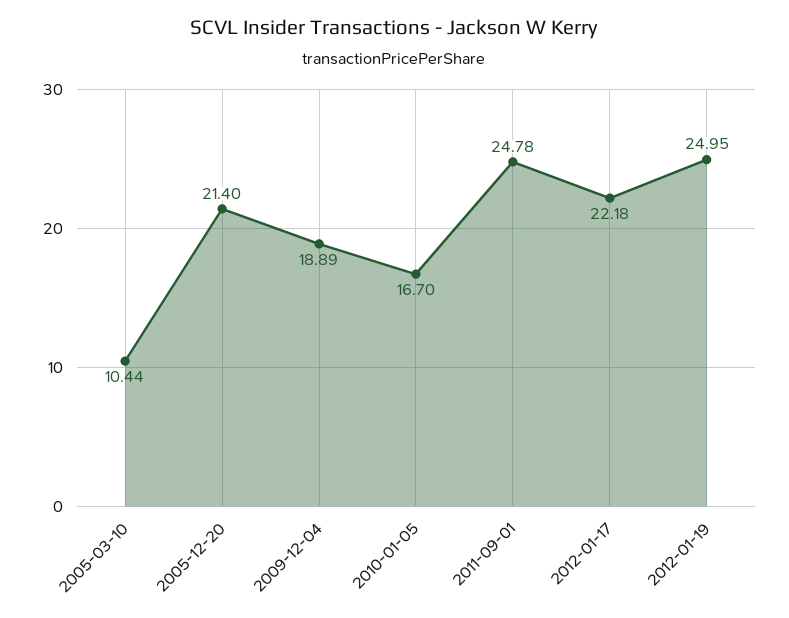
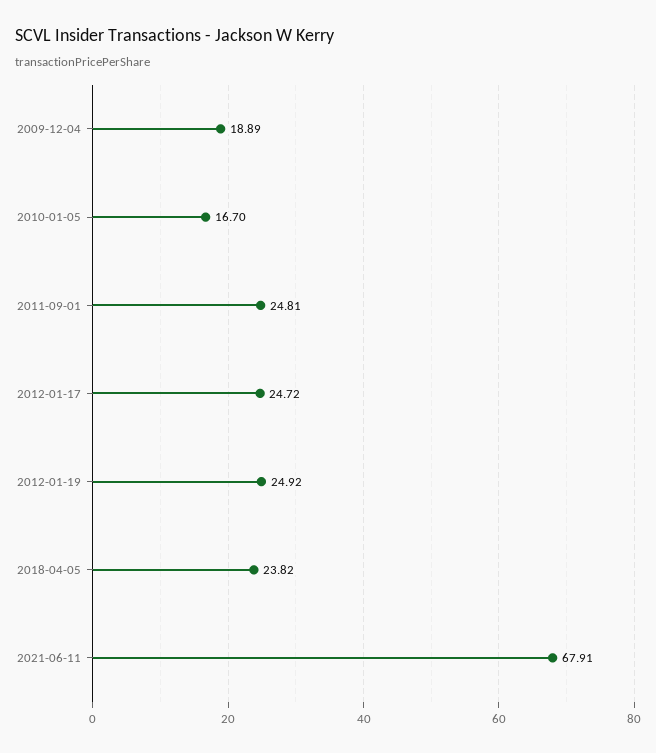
2005-03-10: 10.44 -> none
2005-12-20: 21.4 -> none
2011-09-01: 24.78 -> 24.81
2012-01-17: 22.18 -> 24.72
2012-01-19: 24.95 -> 24.92
2018-04-05: none -> 23.82
2021-06-11: none -> 67.91

